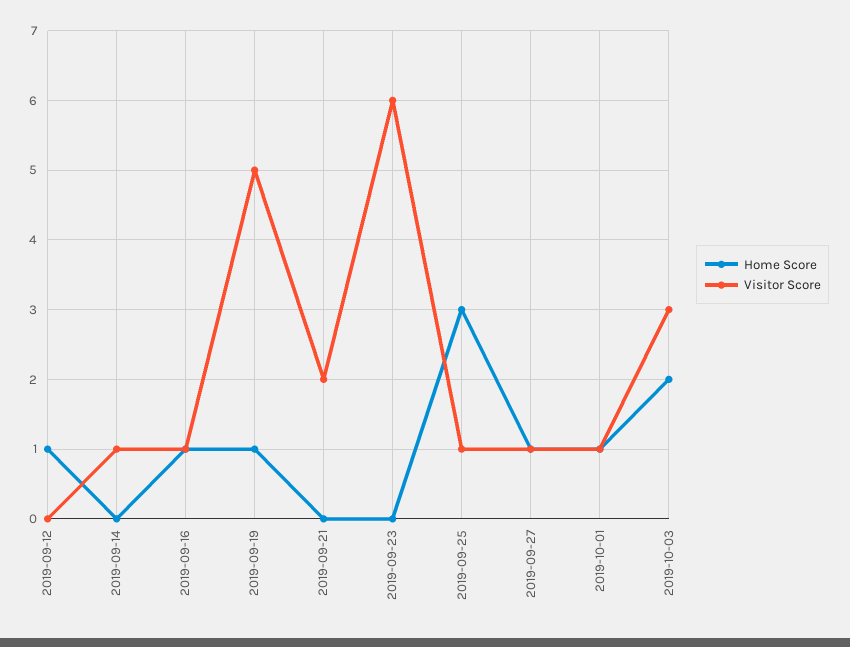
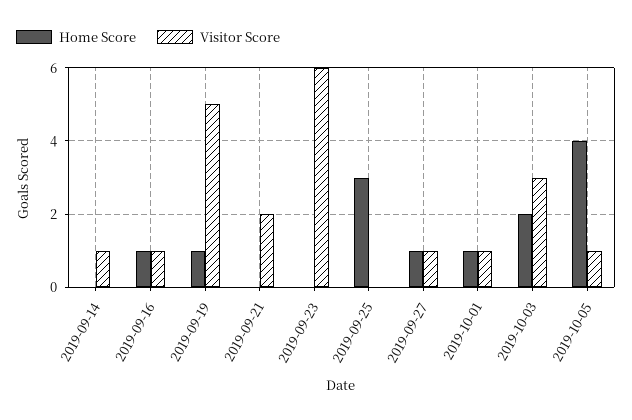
Home Score, 2019-09-12: 1 -> none
Visitor Score, 2019-09-12: 0 -> none
Visitor Score, 2019-09-25: 1 -> 0
Home Score, 2019-10-05: none -> 4
Visitor Score, 2019-10-05: none -> 1

